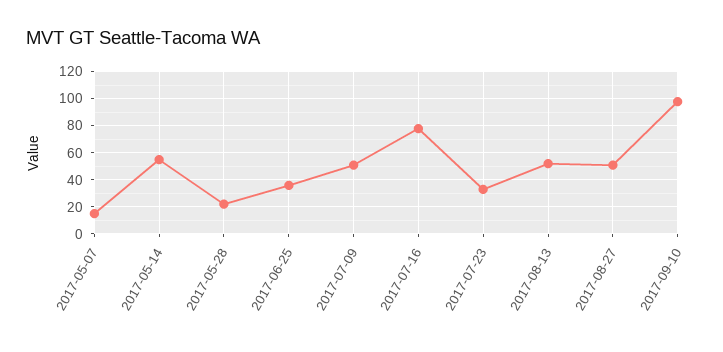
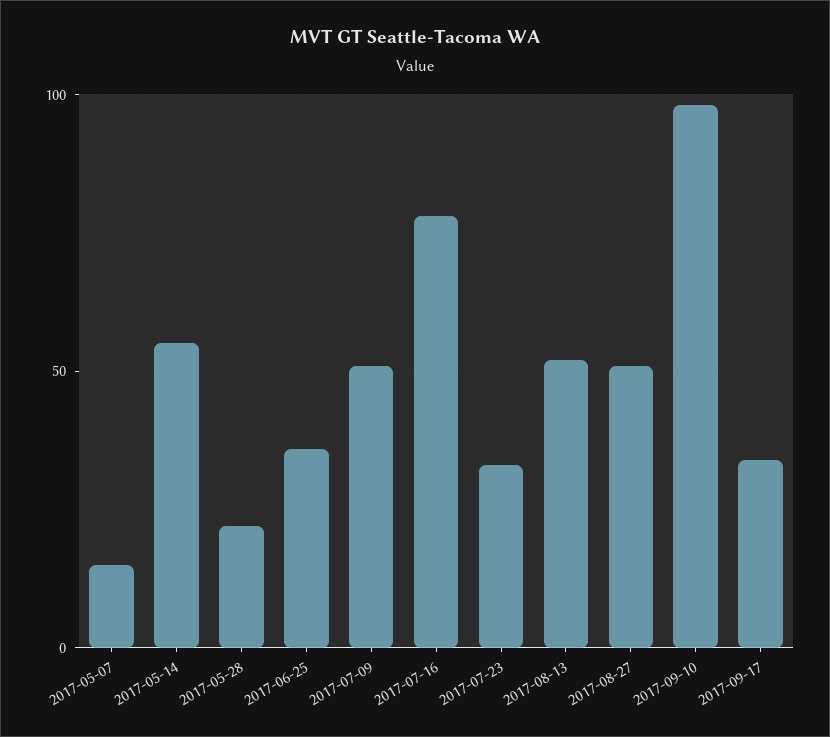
2017-09-17: none -> 35

